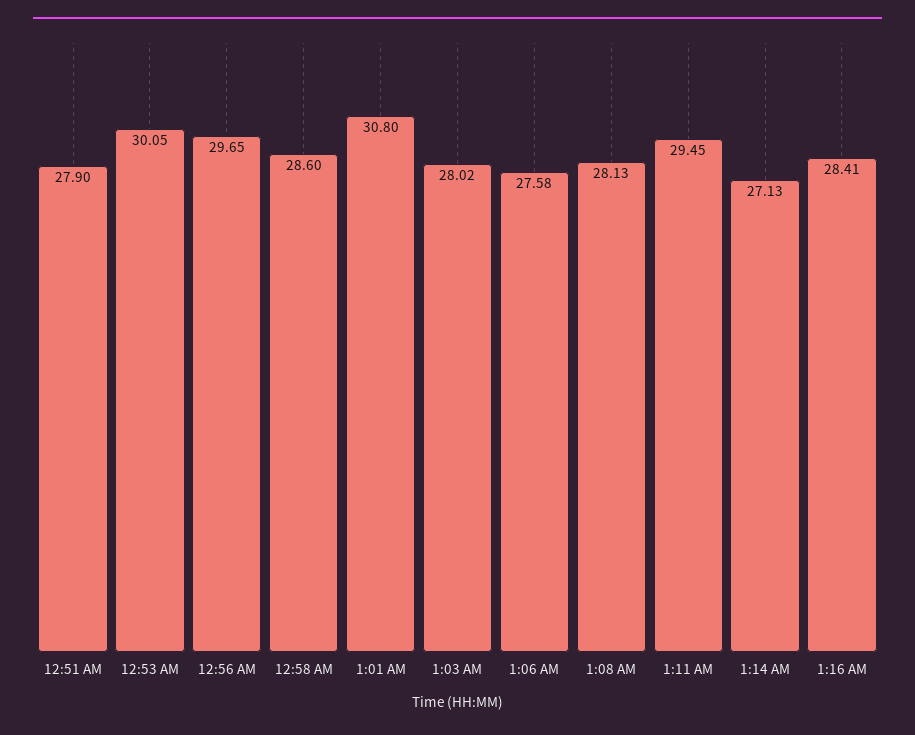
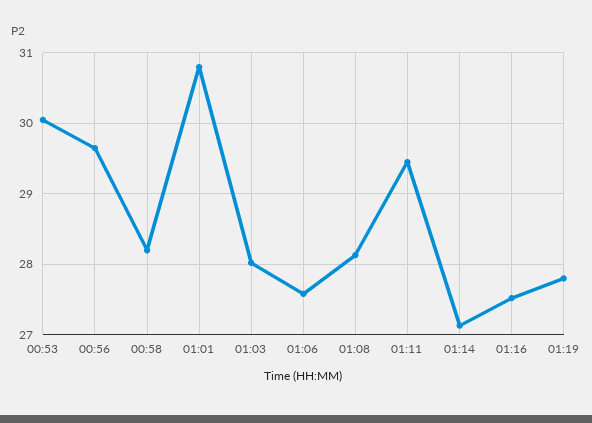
12:51 AM: 27.9 -> none
12:58 AM: 28.6 -> 28.2
1:16 AM: 28.41 -> 27.5
01:19: none -> 27.8

